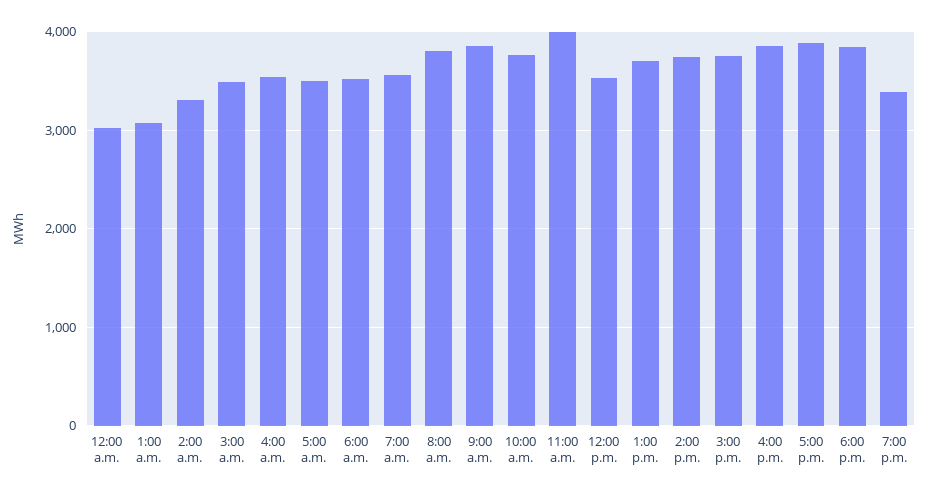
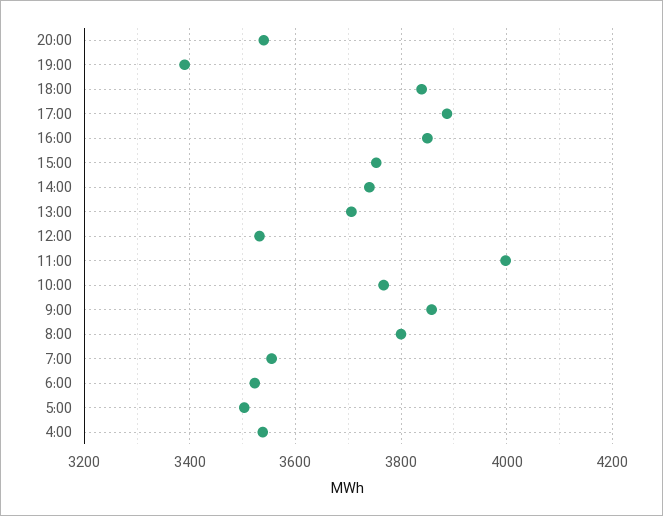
12:00 a.m.: 3000 -> none
1:00 a.m.: 3100 -> none
2:00 a.m.: 3300 -> none
3:00 a.m.: 3500 -> none
20:00: none -> 3540

